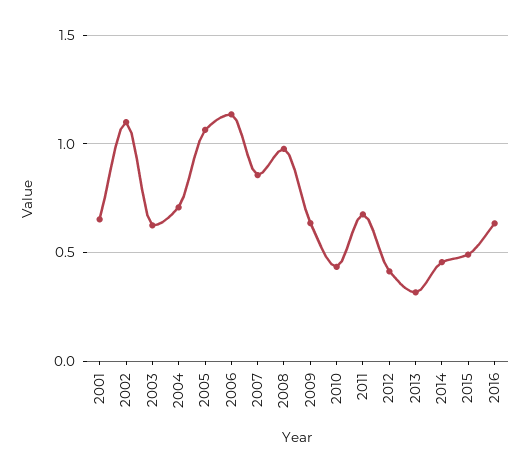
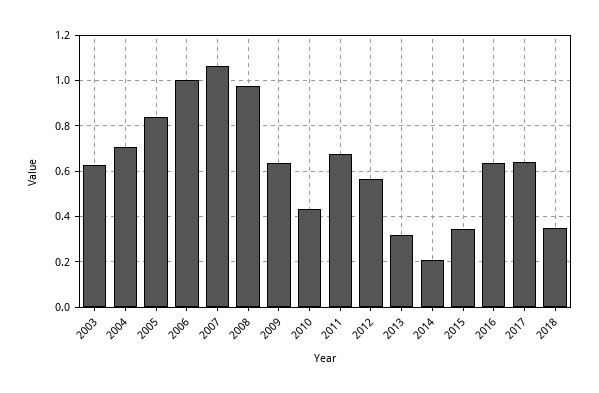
2001: 0.65 -> none
2002: 1.1 -> none
2005: 1.05 -> 0.85
2006: 1.15 -> 1
2007: 0.85 -> 1.05
2012: 0.4 -> 0.55
2014: 0.45 -> 0.2
2015: 0.5 -> 0.35
2017: none -> 0.65
2018: none -> 0.35

